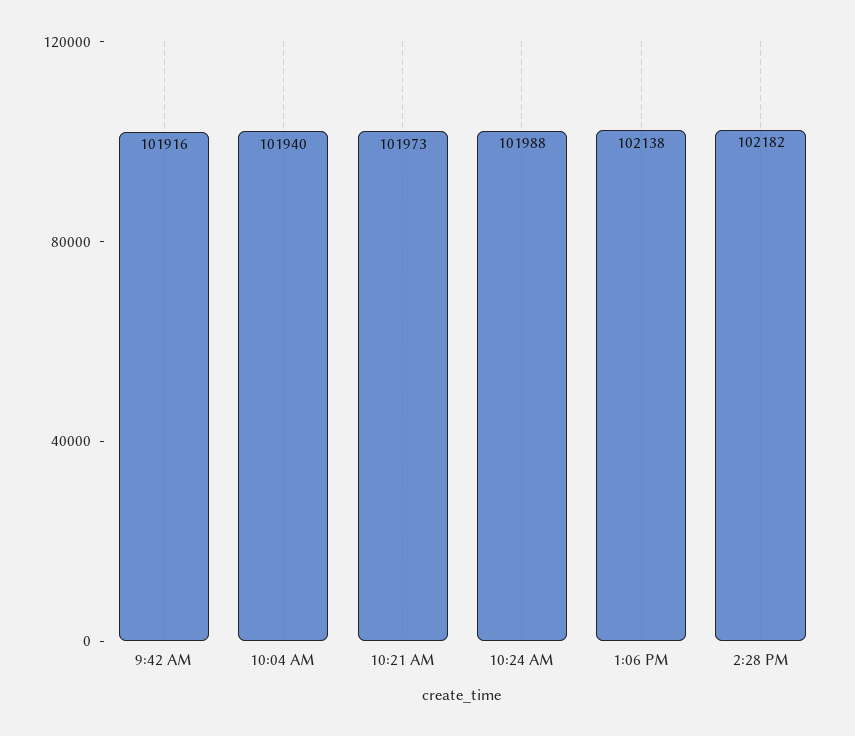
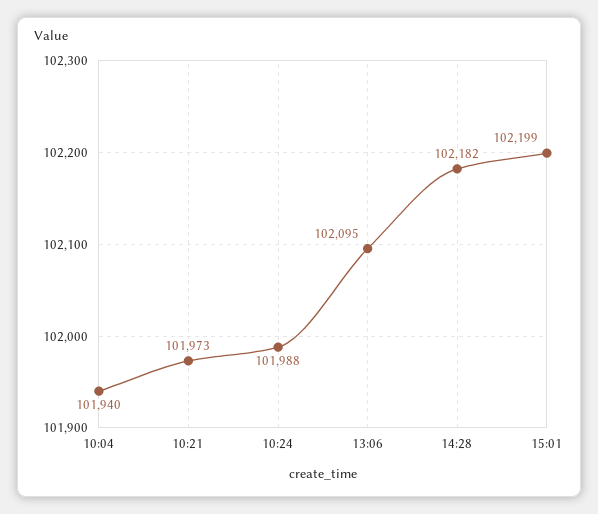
9:42 AM: 101916 -> none
1:06 PM: 102138 -> 102095
15:01: none -> 102199

